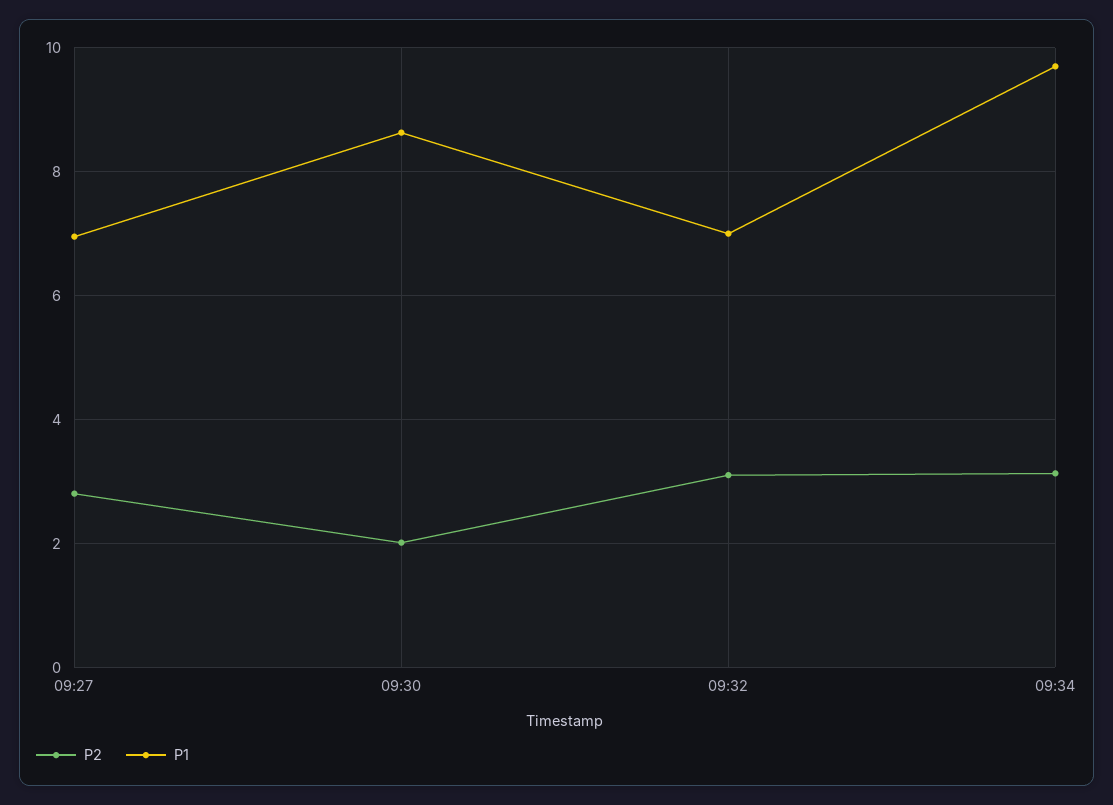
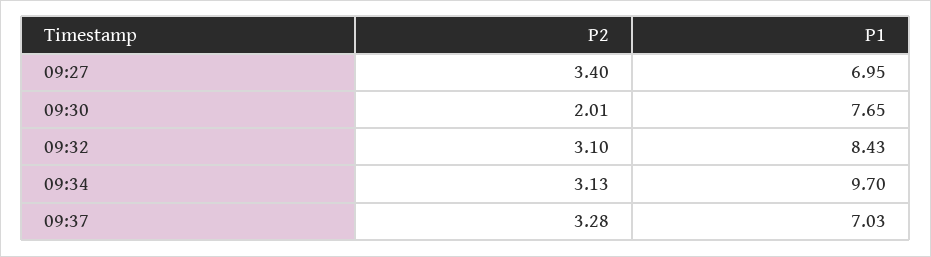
P2, 09:27: 2.8 -> 3.4
P1, 09:30: 8.6 -> 7.65
P1, 09:32: 7 -> 8.43
P2, 09:37: none -> 3.28
P1, 09:37: none -> 7.03

